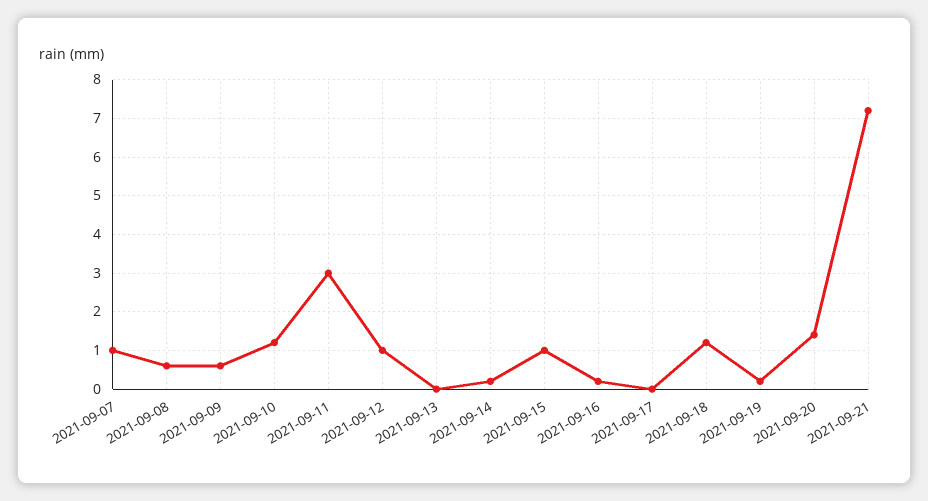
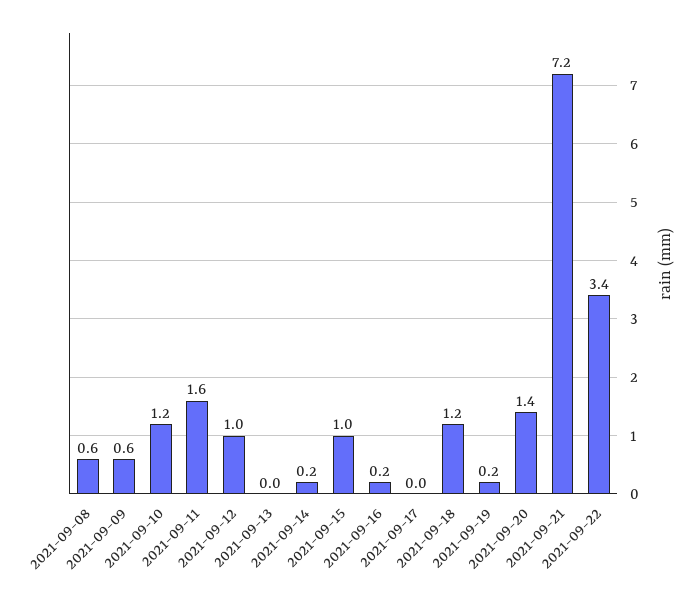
2021-09-07: 1 -> none
2021-09-11: 3 -> 1.6
2021-09-22: none -> 3.4

